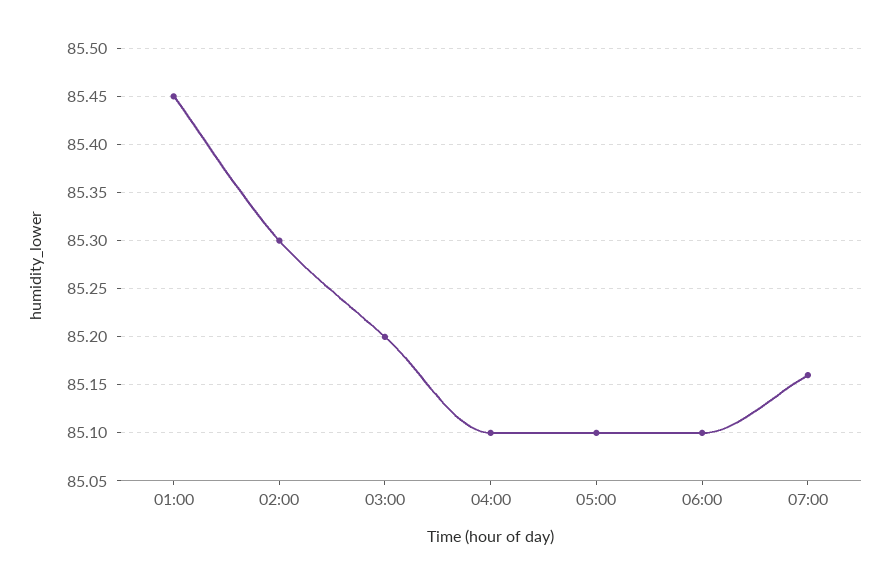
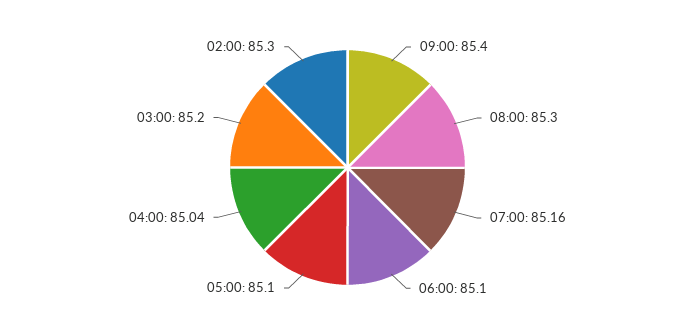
01:00: 85.45 -> none
04:00: 85.1 -> 85.04
09:00: none -> 85.4
08:00: none -> 85.3

